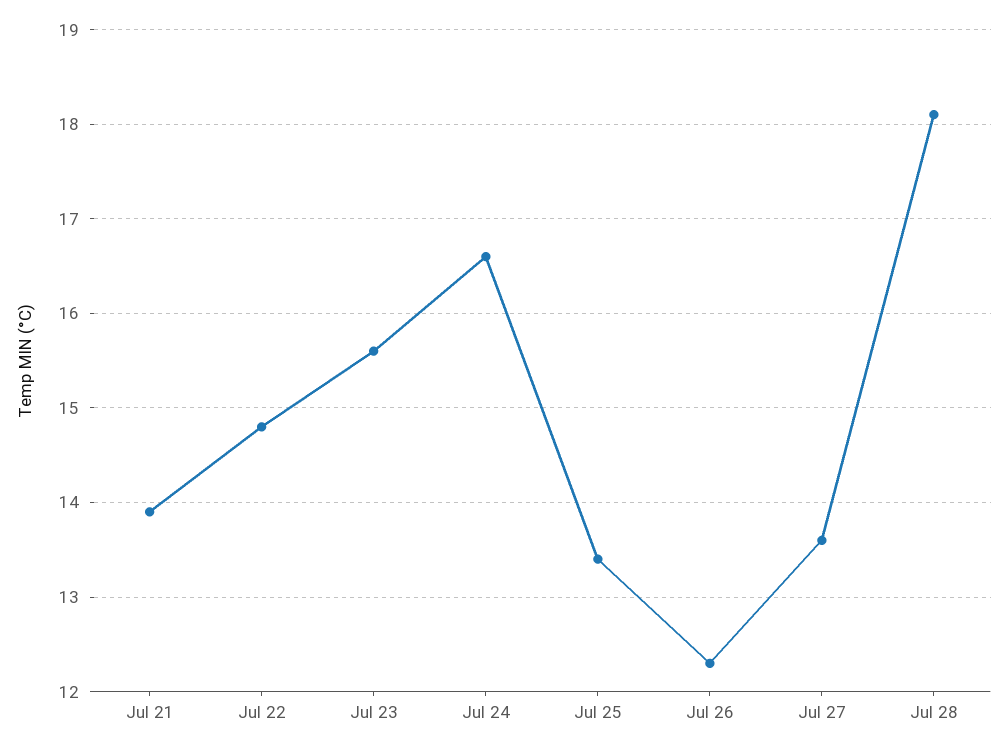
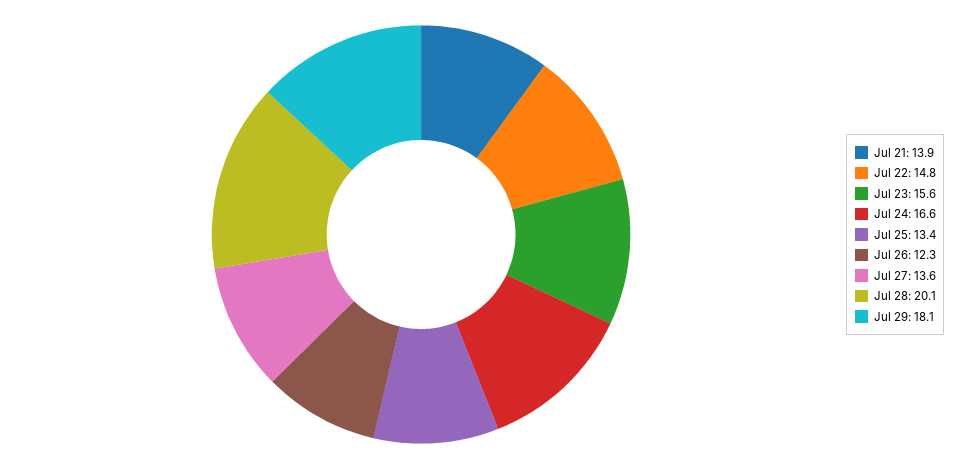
Jul 28: 18.1 -> 20.1
Jul 29: none -> 18.1

